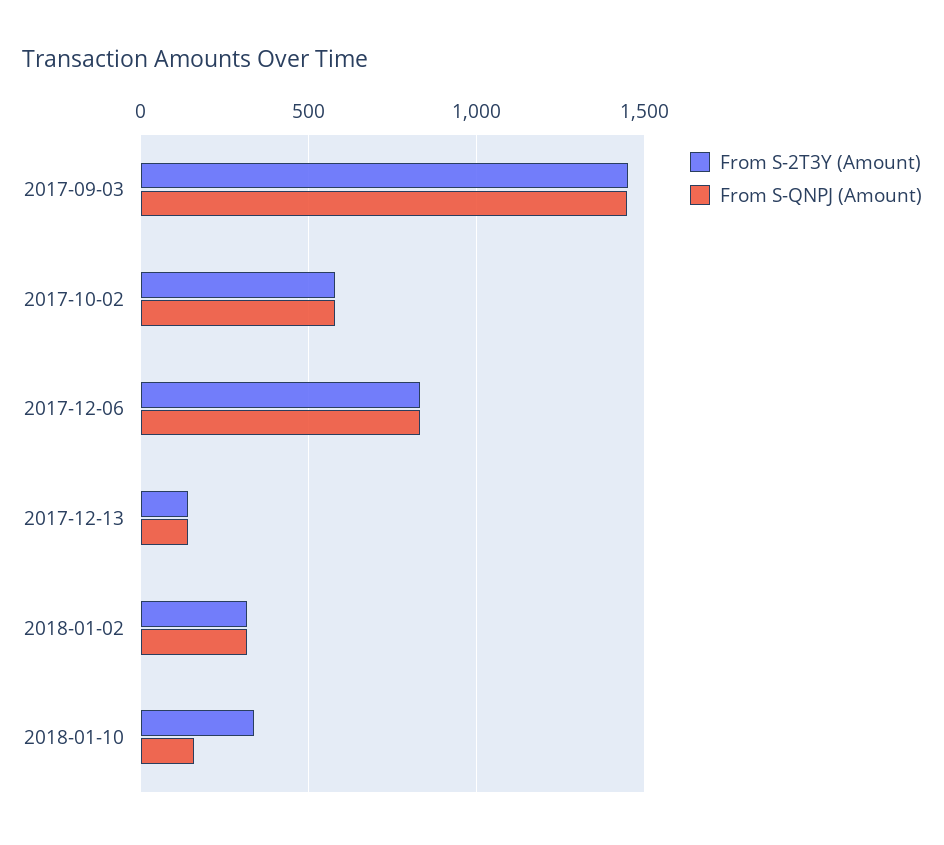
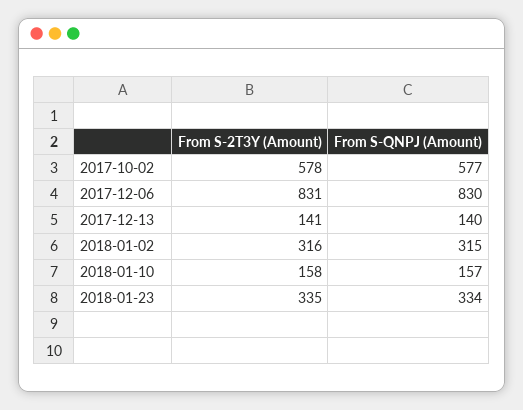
From S-2T3Y (Amount), 2017-09-03: 1450 -> none
From S-QNPJ (Amount), 2017-09-03: 1450 -> none
From S-2T3Y (Amount), 2018-01-10: 350 -> 158
From S-2T3Y (Amount), 2018-01-23: none -> 335
From S-QNPJ (Amount), 2018-01-23: none -> 334

